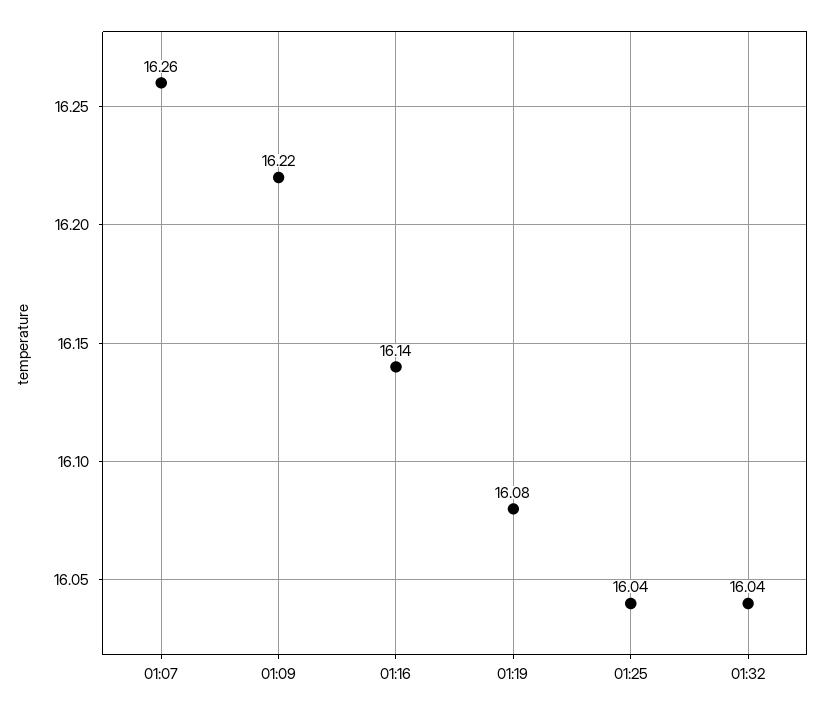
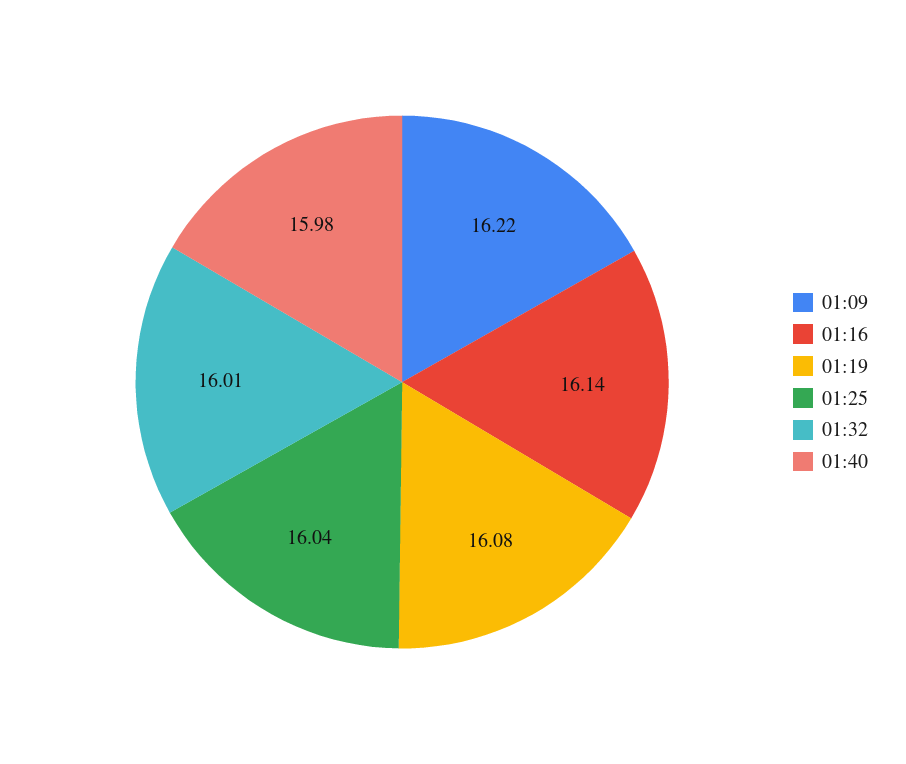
01:07: 16.26 -> none
01:32: 16.04 -> 16.01
01:40: none -> 15.98

